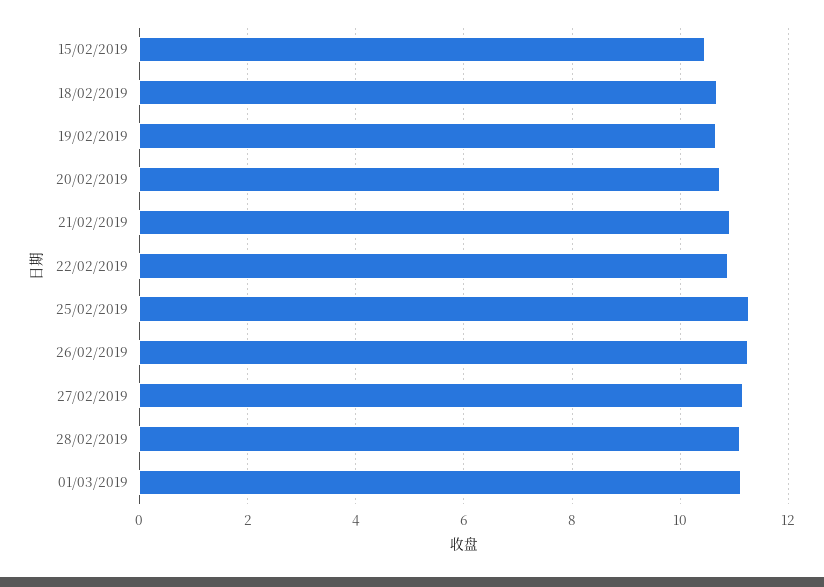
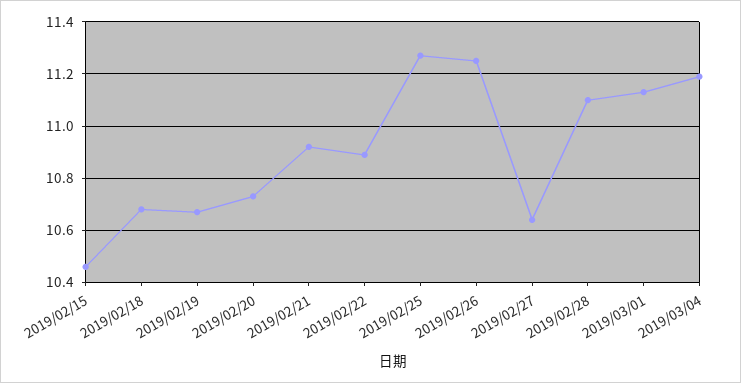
27/02/2019: 11.2 -> 10.65
2019/03/04: none -> 11.2

